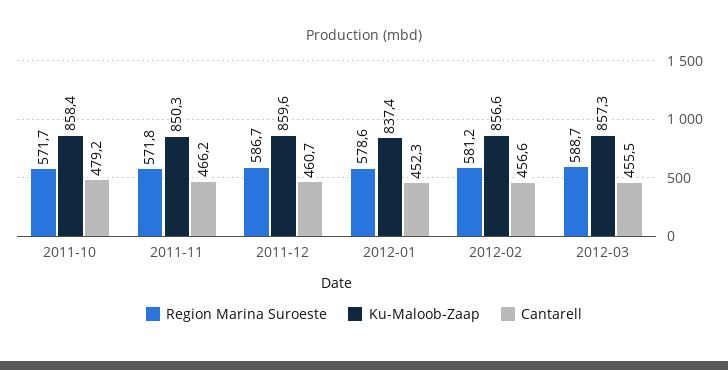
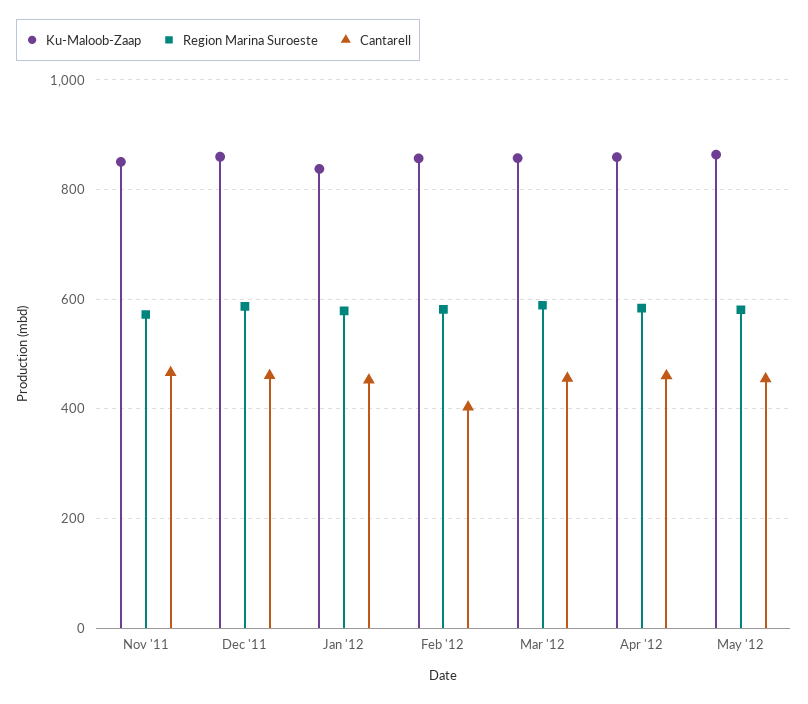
Region Marina Suroeste, 2011-10: 571.7 -> none
Ku-Maloob-Zaap, 2011-10: 858.4 -> none
Cantarell, 2011-10: 479.2 -> none
Cantarell, 2012-02: 456.6 -> 400
Ku-Maloob-Zaap, Apr '12: none -> 860
Region Marina Suroeste, Apr '12: none -> 580
Cantarell, Apr '12: none -> 460
Ku-Maloob-Zaap, May '12: none -> 860
Region Marina Suroeste, May '12: none -> 580
Cantarell, May '12: none -> 460

